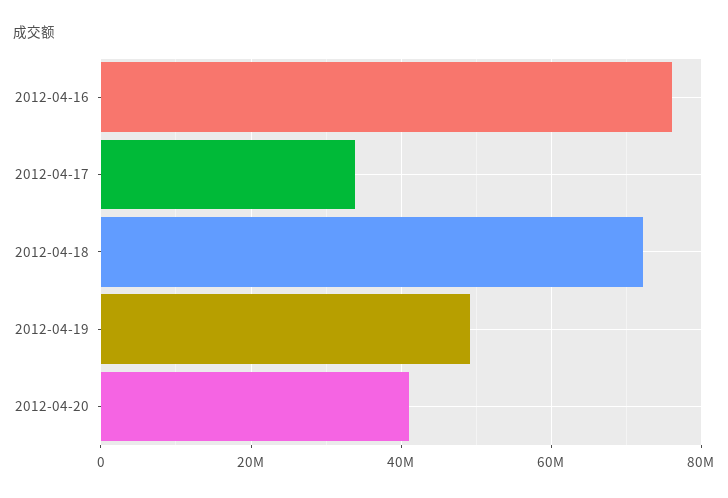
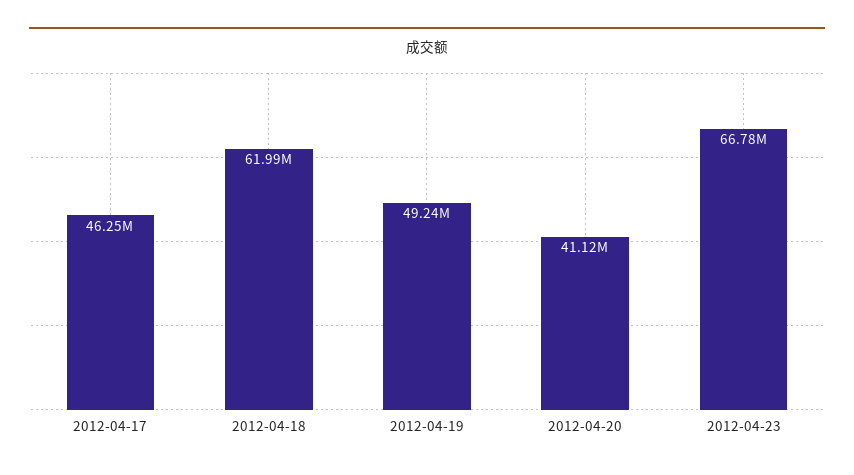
2012-04-16: 76000000 -> none
2012-04-17: 34000000 -> 46250000
2012-04-18: 72000000 -> 61990000
2012-04-23: none -> 66780000

